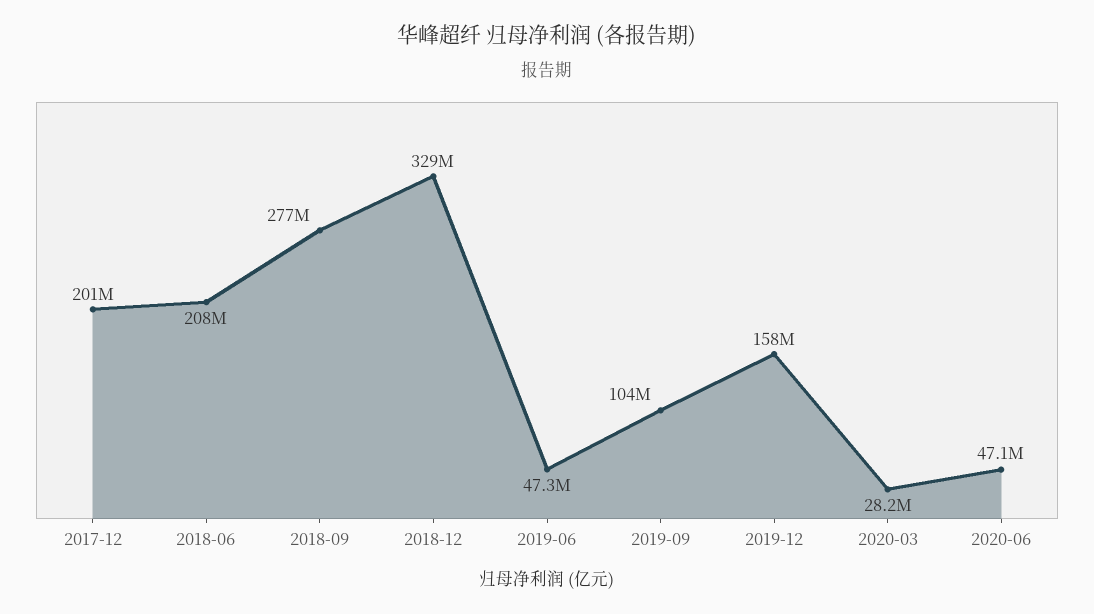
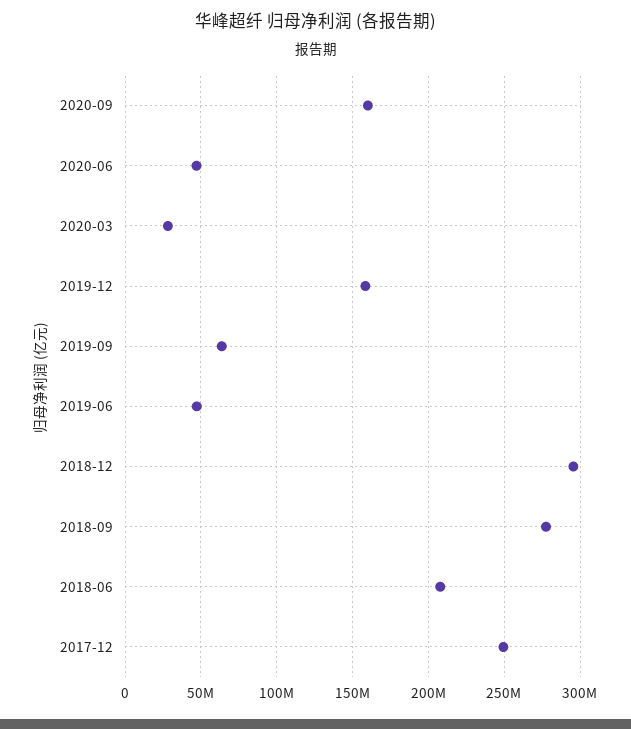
2017-12: 201000000 -> 250000000
2018-12: 329000000 -> 295000000
2019-09: 104000000 -> 65000000
2020-09: none -> 160000000

